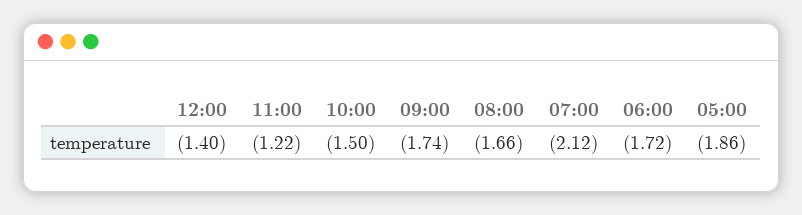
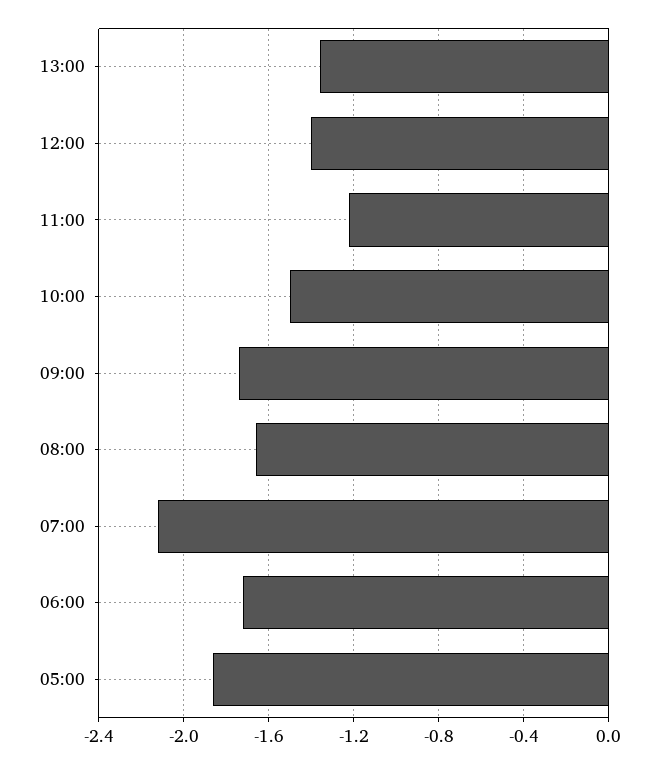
13:00: none -> -1.35

